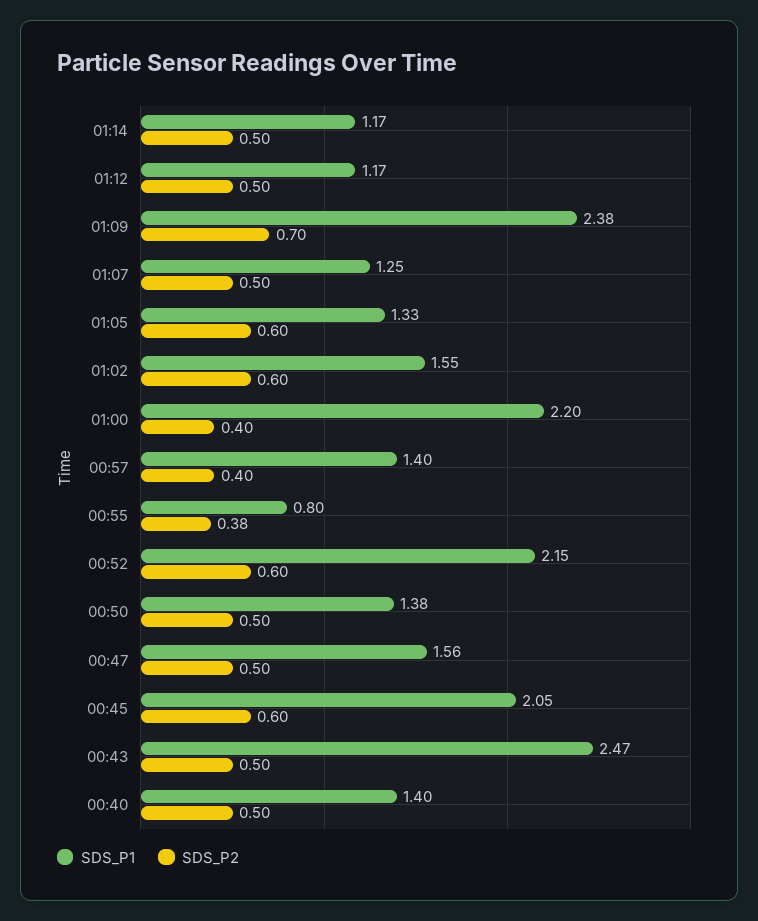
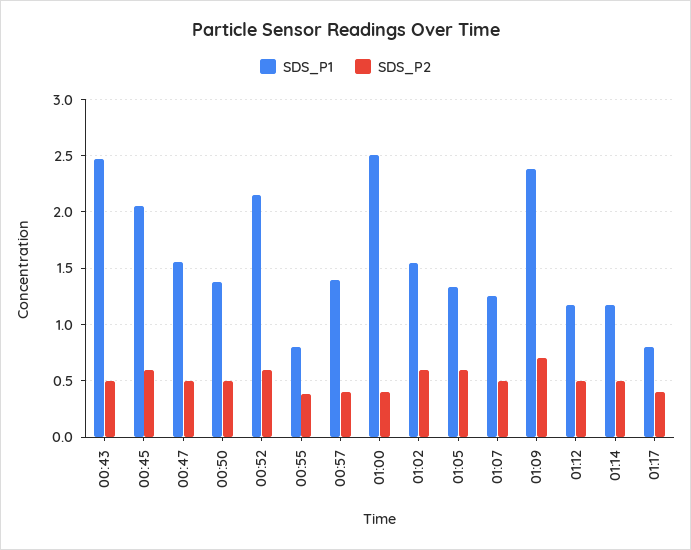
SDS_P1, 01:00: 2.2 -> 2.5
SDS_P1, 00:40: 1.4 -> none
SDS_P2, 00:40: 0.5 -> none
SDS_P1, 01:17: none -> 0.8
SDS_P2, 01:17: none -> 0.4

